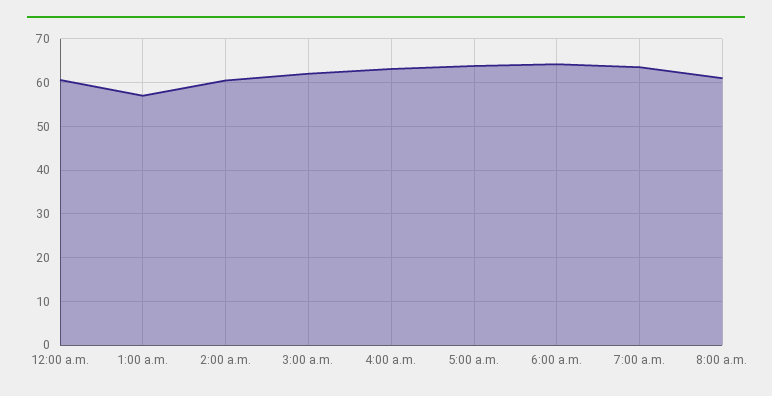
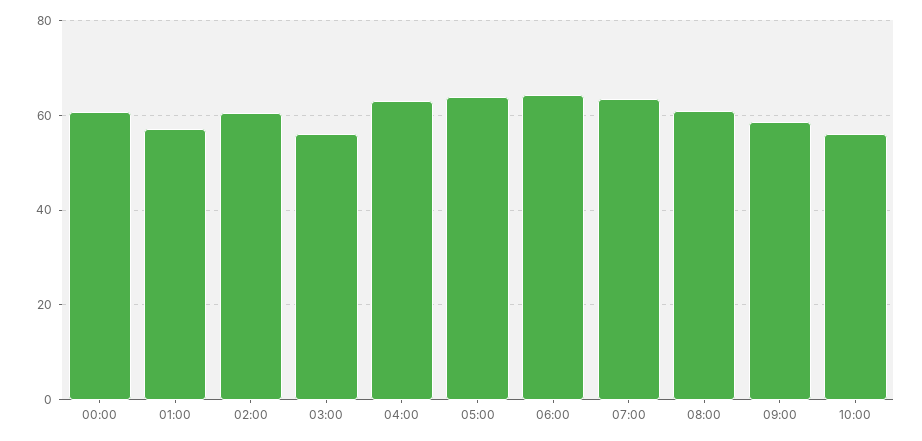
3:00 a.m.: 62 -> 56
09:00: none -> 58
10:00: none -> 56

